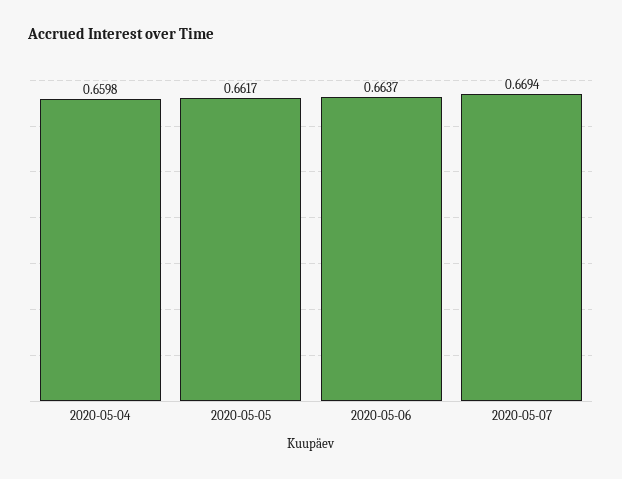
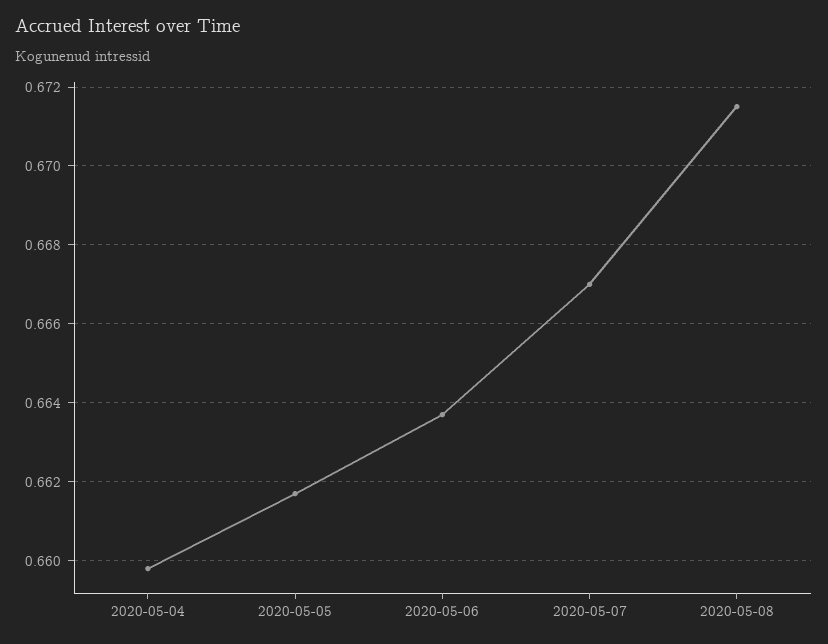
2020-05-07: 0.6694 -> 0.667
2020-05-08: none -> 0.6715

